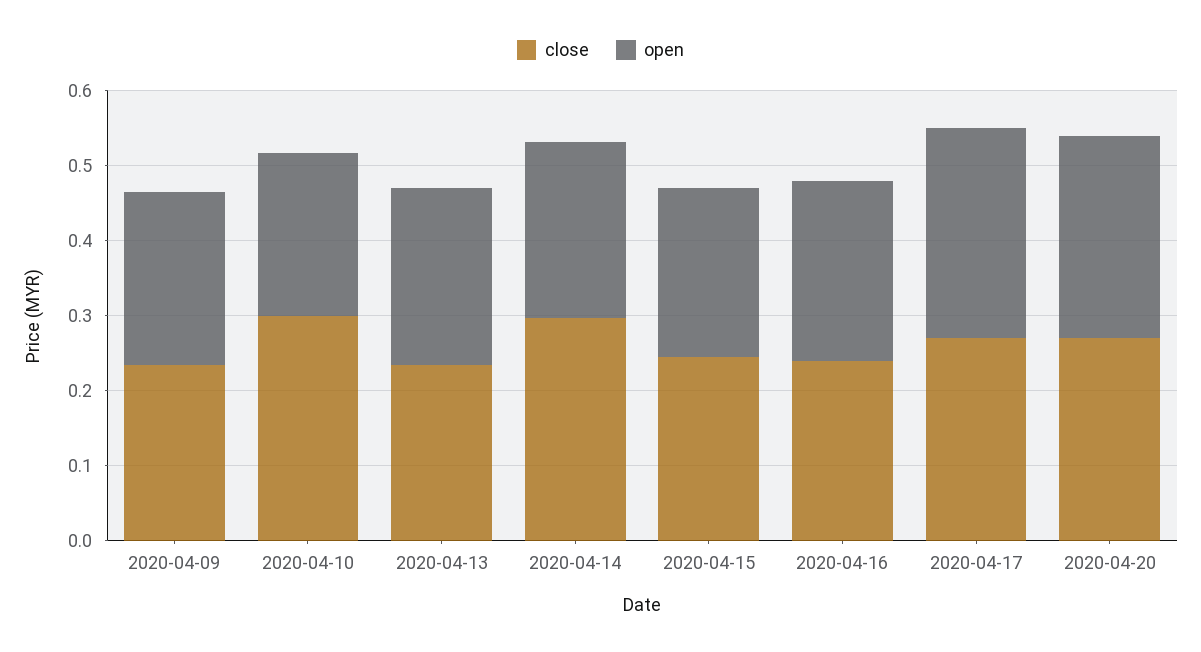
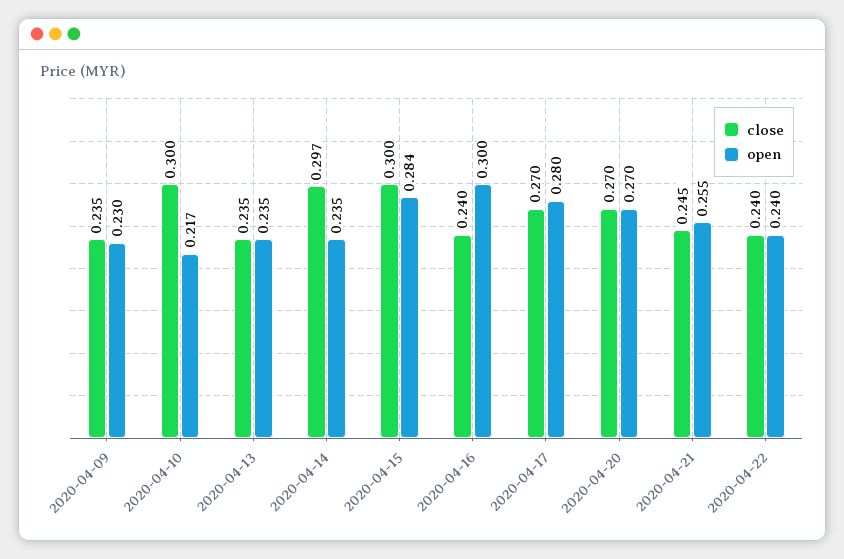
close, 2020-04-15: 0.24 -> 0.3
open, 2020-04-15: 0.22 -> 0.284
open, 2020-04-16: 0.24 -> 0.3
close, 2020-04-21: none -> 0.245
open, 2020-04-21: none -> 0.255
close, 2020-04-22: none -> 0.24
open, 2020-04-22: none -> 0.24

